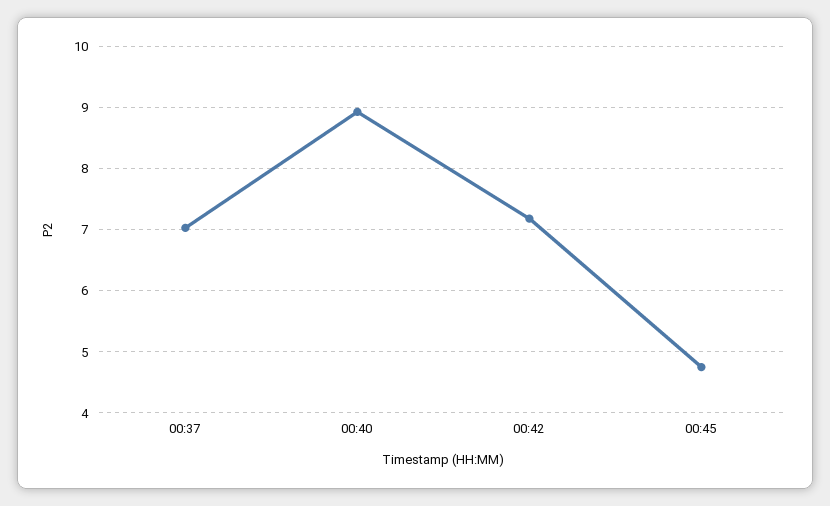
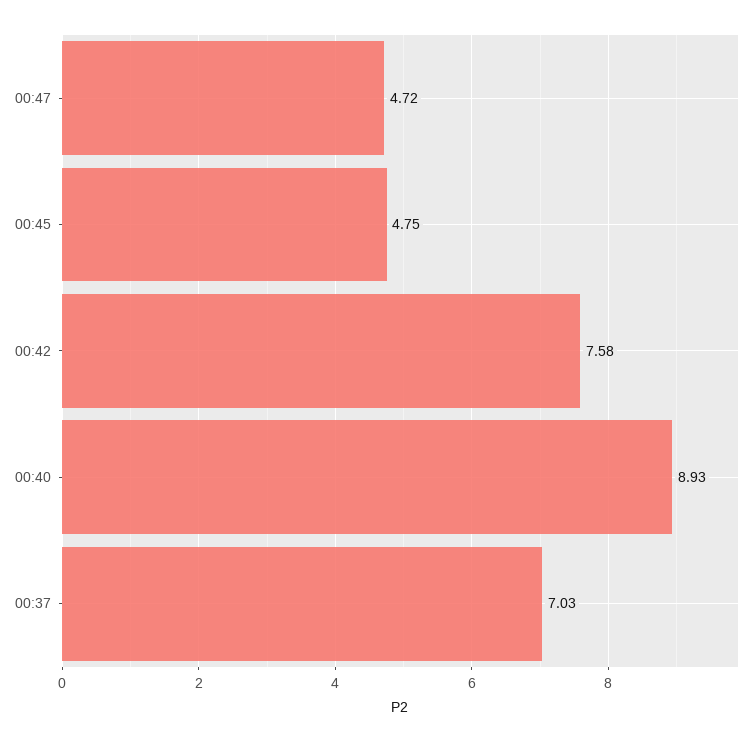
00:42: 7.2 -> 7.58
00:47: none -> 4.72

